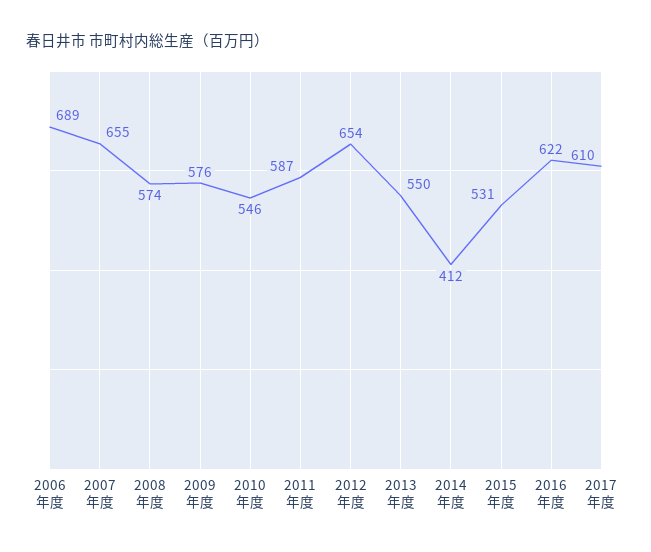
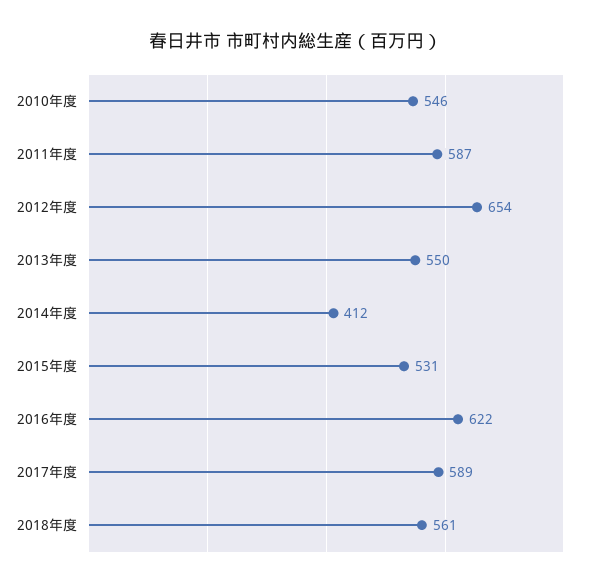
2006年度: 689 -> none
2007年度: 655 -> none
2008年度: 574 -> none
2009年度: 576 -> none
2017年度: 610 -> 589
2018年度: none -> 561

